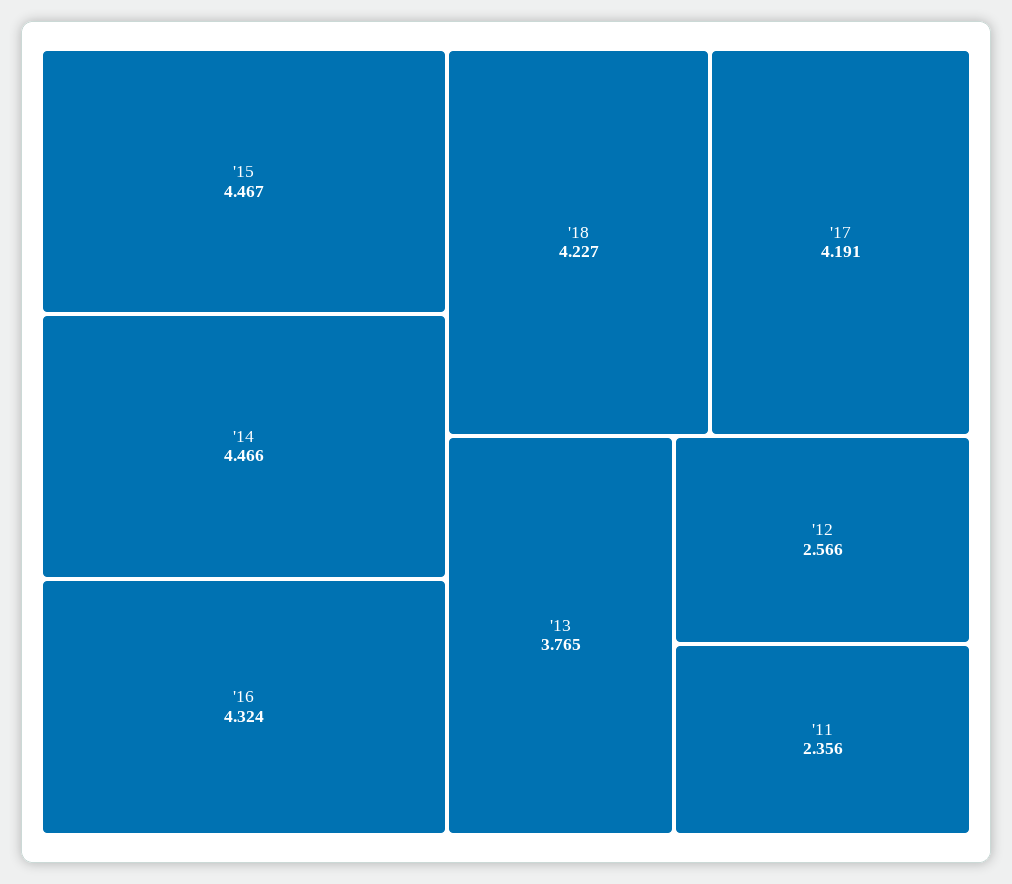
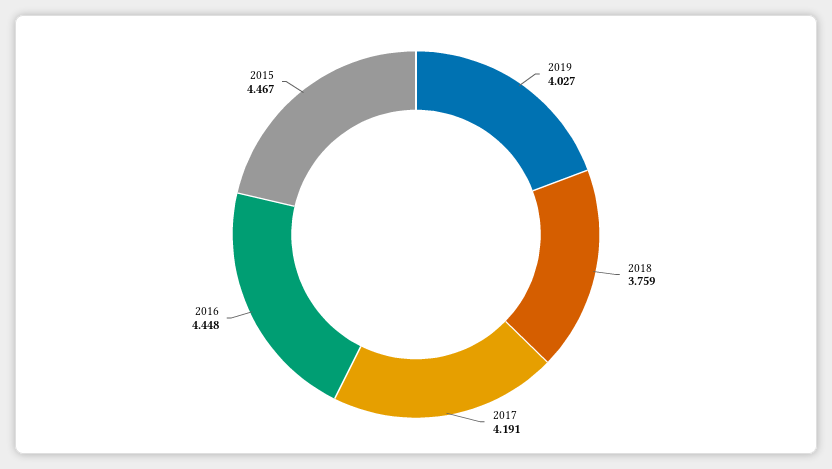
'14: 4.466 -> none
'16: 4.324 -> 4.448
'18: 4.227 -> 3.759
'13: 3.765 -> none
'12: 2.566 -> none
'11: 2.356 -> none
2019: none -> 4.027

